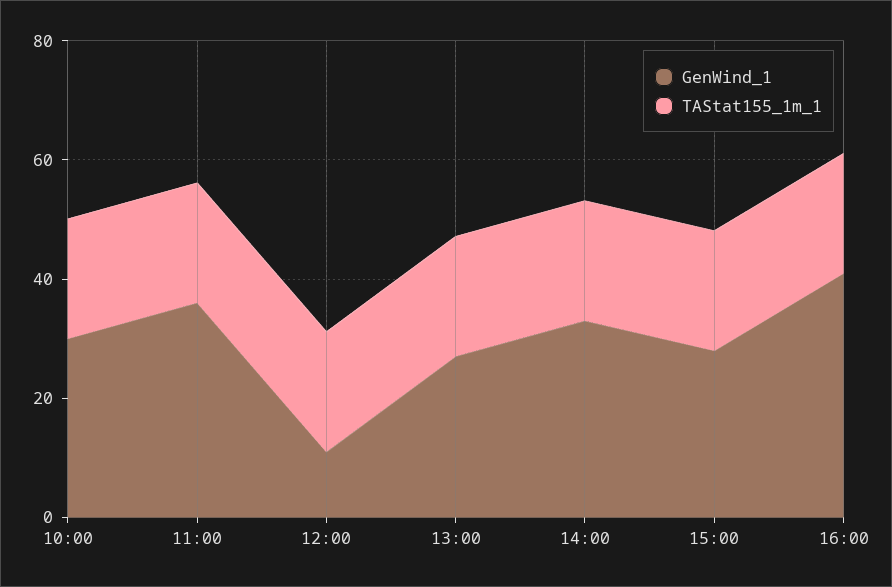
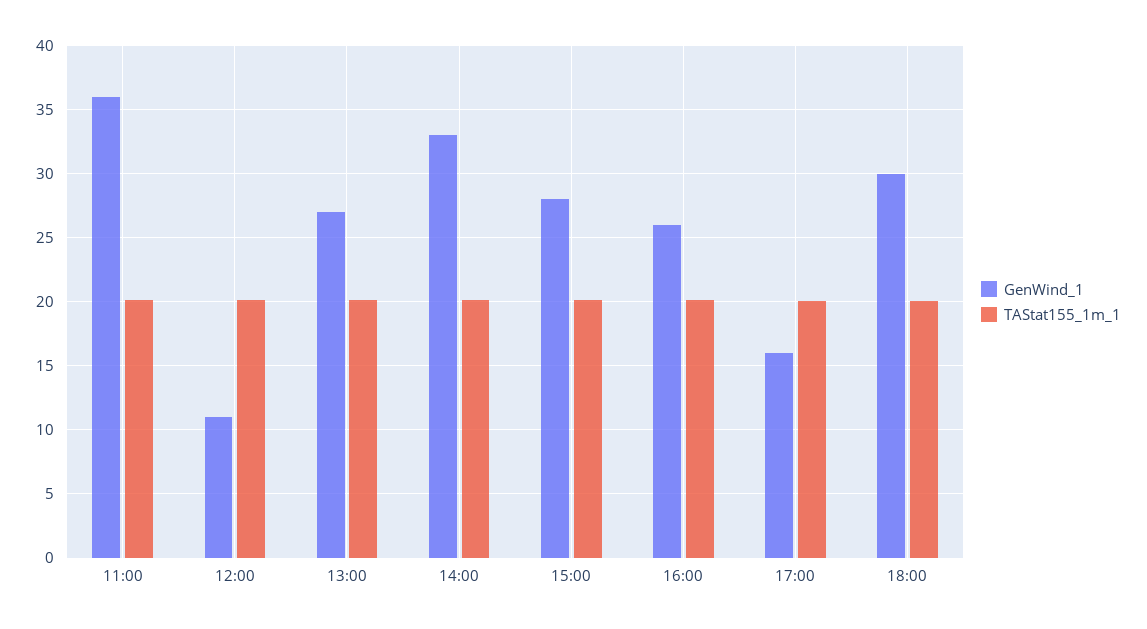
GenWind_1, 10:00: 30 -> none
TAStat155_1m_1, 10:00: 20 -> none
GenWind_1, 16:00: 40 -> 26
GenWind_1, 17:00: none -> 16
TAStat155_1m_1, 17:00: none -> 20
GenWind_1, 18:00: none -> 30
TAStat155_1m_1, 18:00: none -> 20

